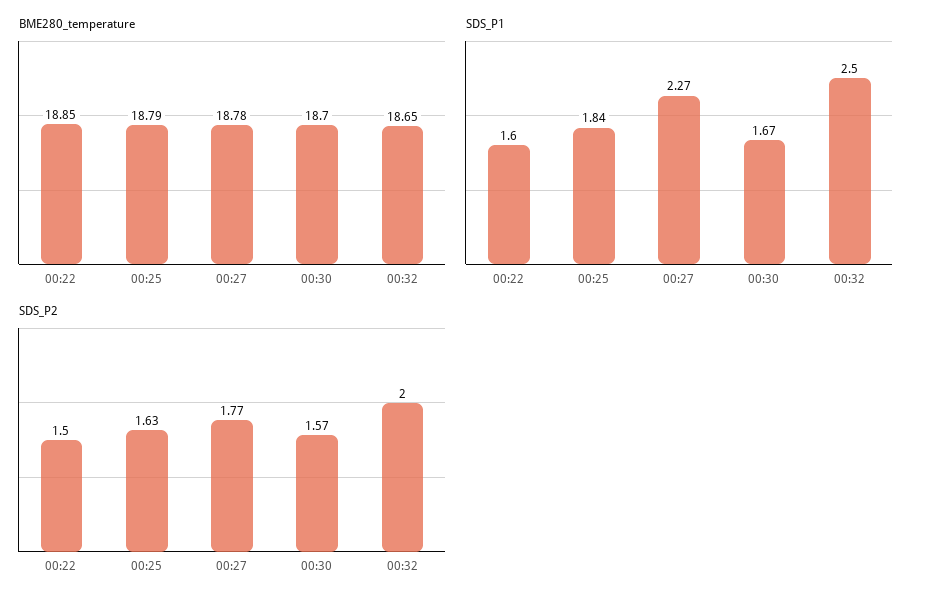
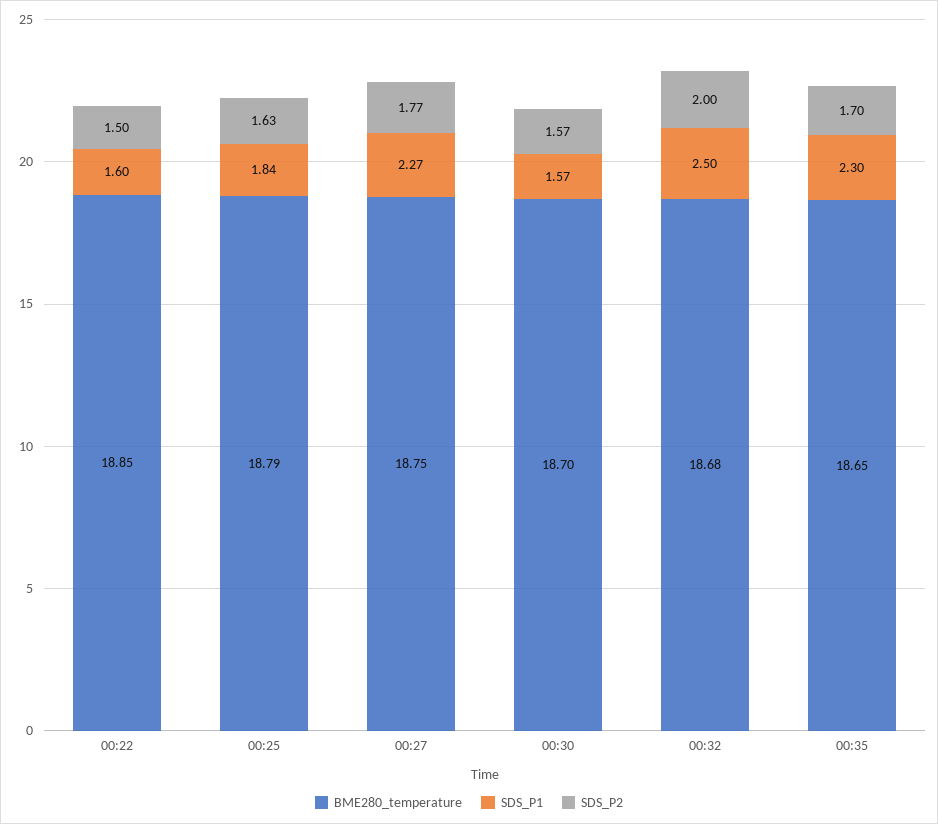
BME280_temperature, 00:27: 18.78 -> 18.75
BME280_temperature, 00:32: 18.65 -> 18.68
SDS_P1, 00:30: 1.67 -> 1.57
BME280_temperature, 00:35: none -> 18.65
SDS_P1, 00:35: none -> 2.3
SDS_P2, 00:35: none -> 1.7

